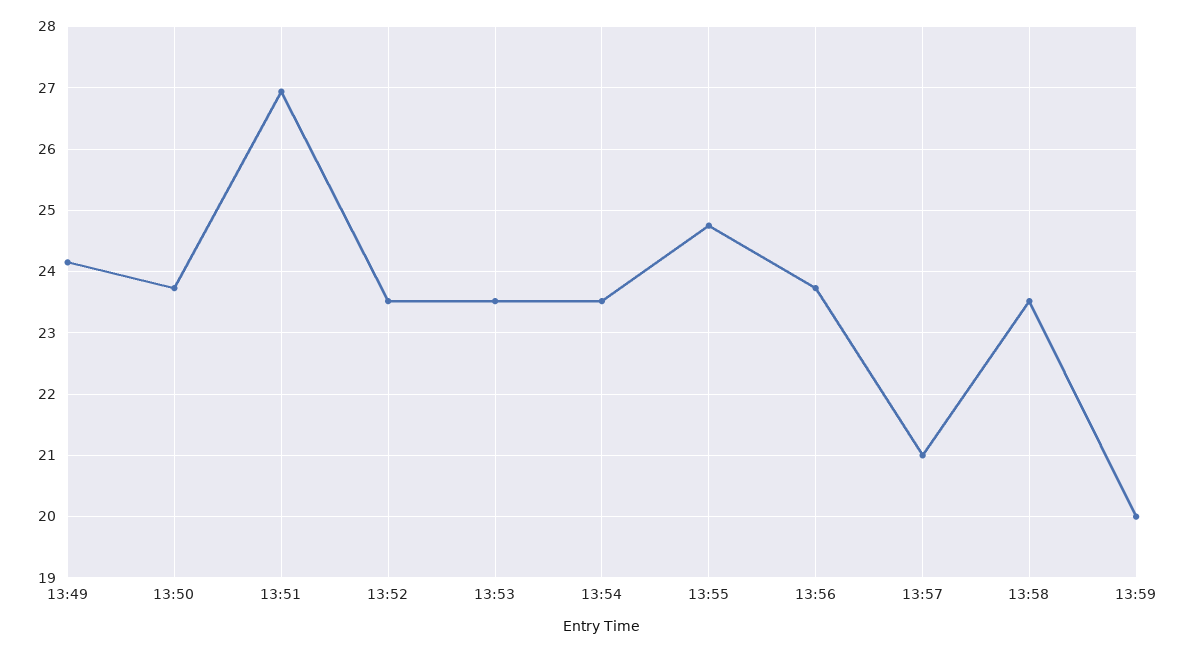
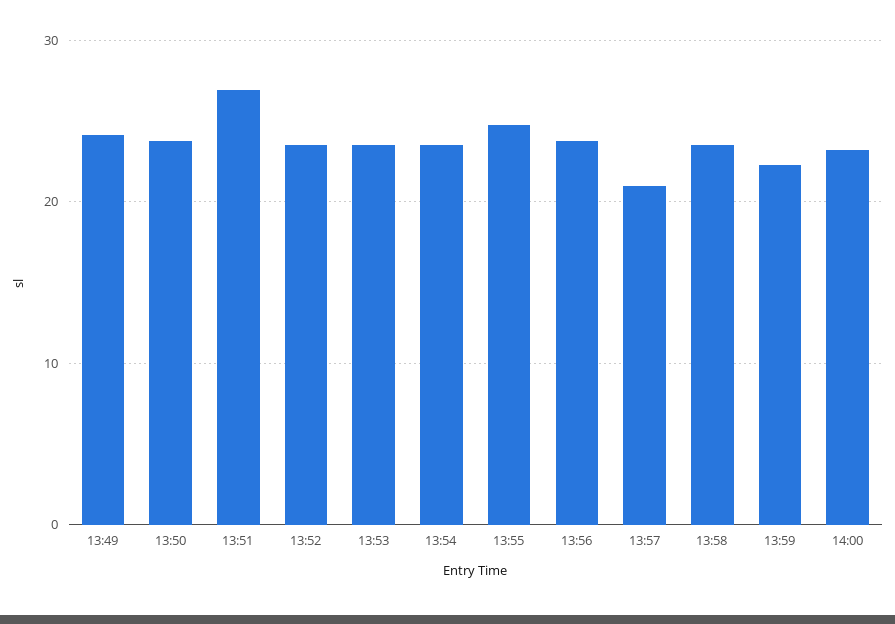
13:59: 20 -> 22
14:00: none -> 23

